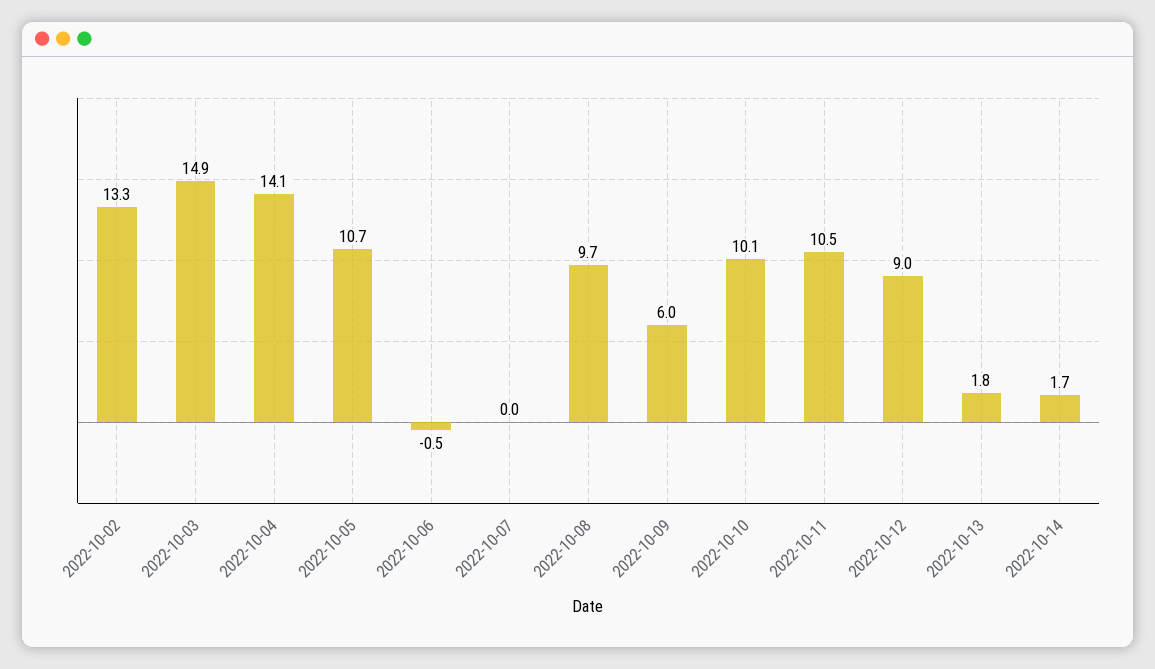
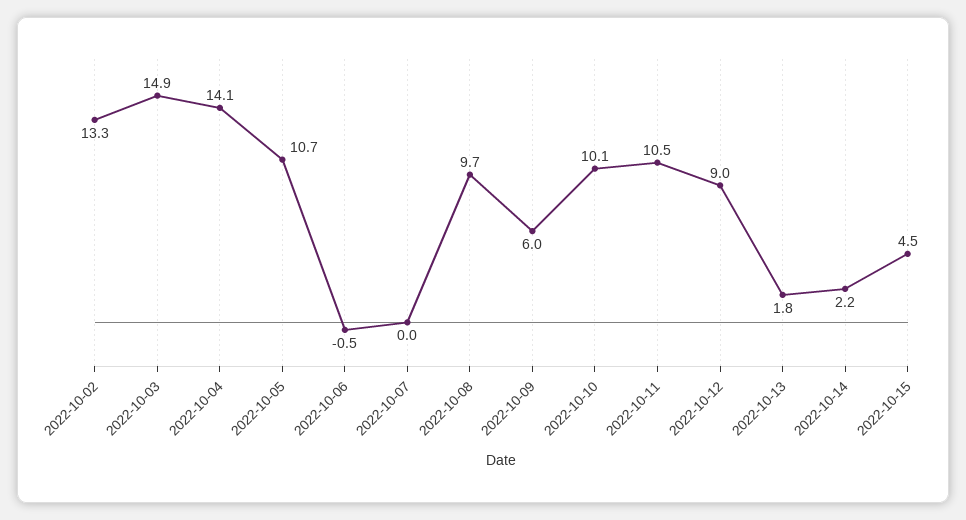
2022-10-14: 1.7 -> 2.2
2022-10-15: none -> 4.5

